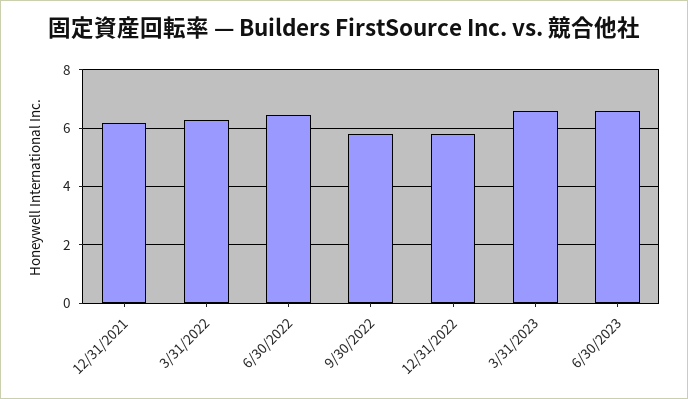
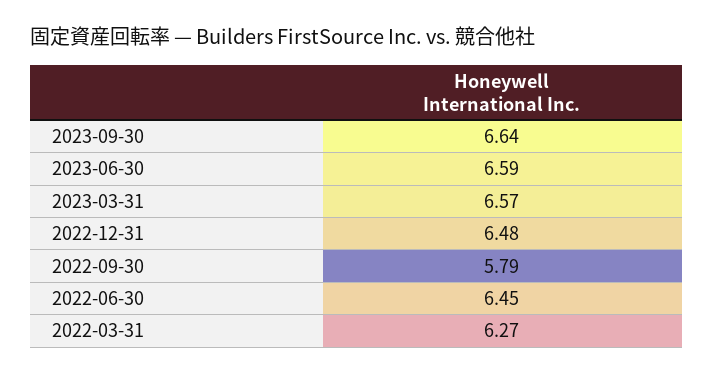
12/31/2021: 6.25 -> none
12/31/2022: 5.75 -> 6.48
2023-09-30: none -> 6.64

